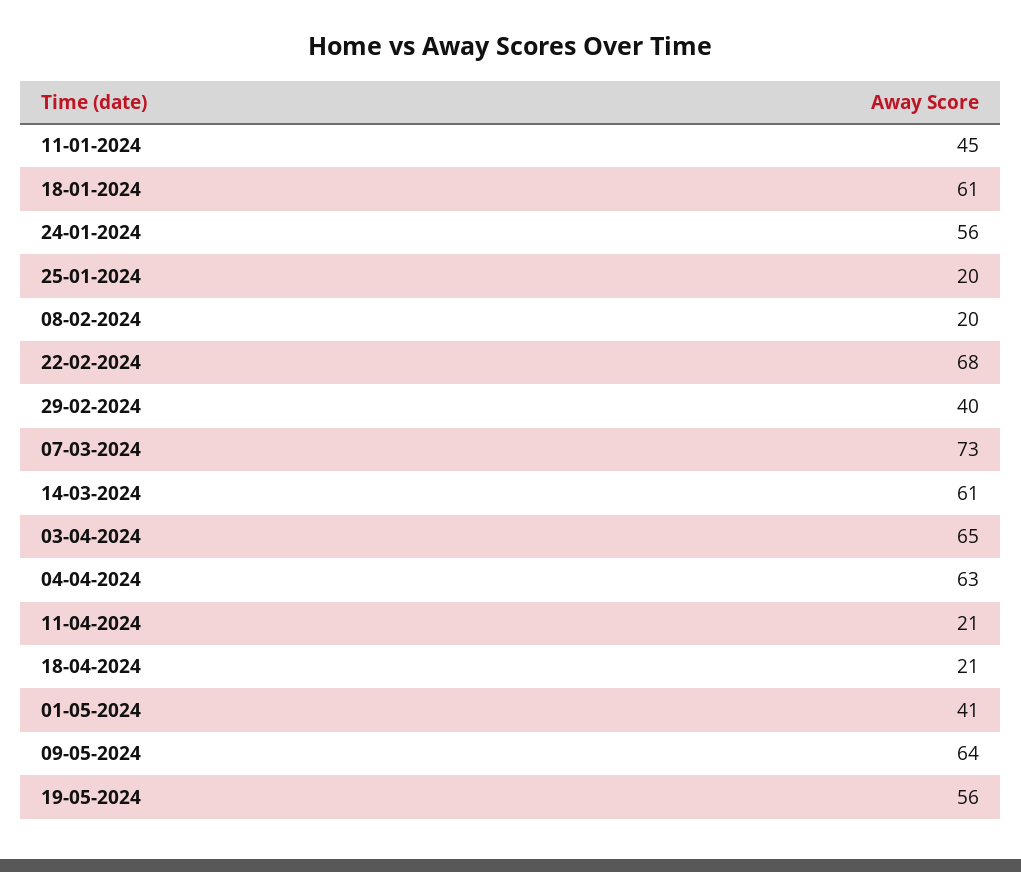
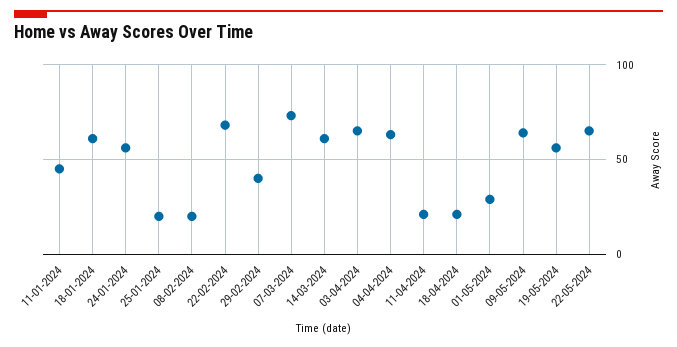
01-05-2024: 41 -> 30
22-05-2024: none -> 65

